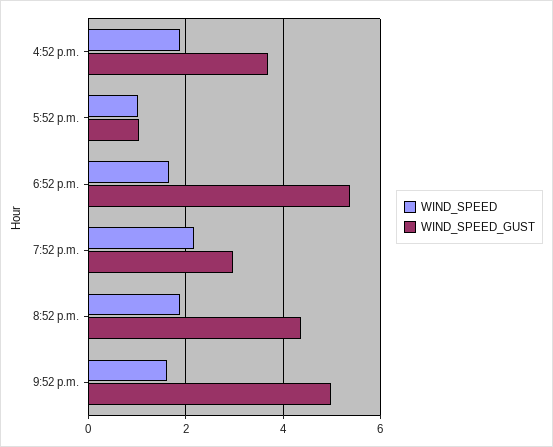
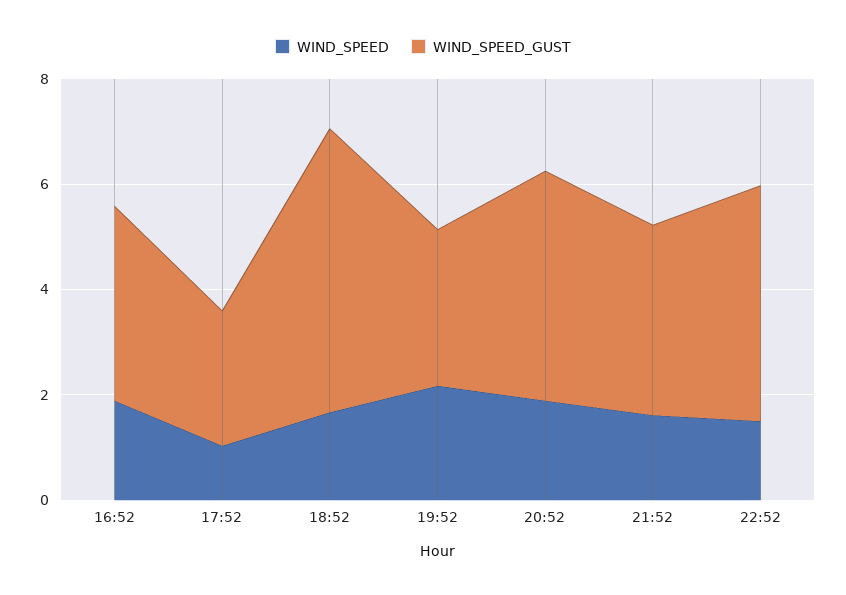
WIND_SPEED_GUST, 5:52 p.m.: 1 -> 2.5
WIND_SPEED_GUST, 9:52 p.m.: 5 -> 3.5
WIND_SPEED, 22:52: none -> 1.5
WIND_SPEED_GUST, 22:52: none -> 4.5

